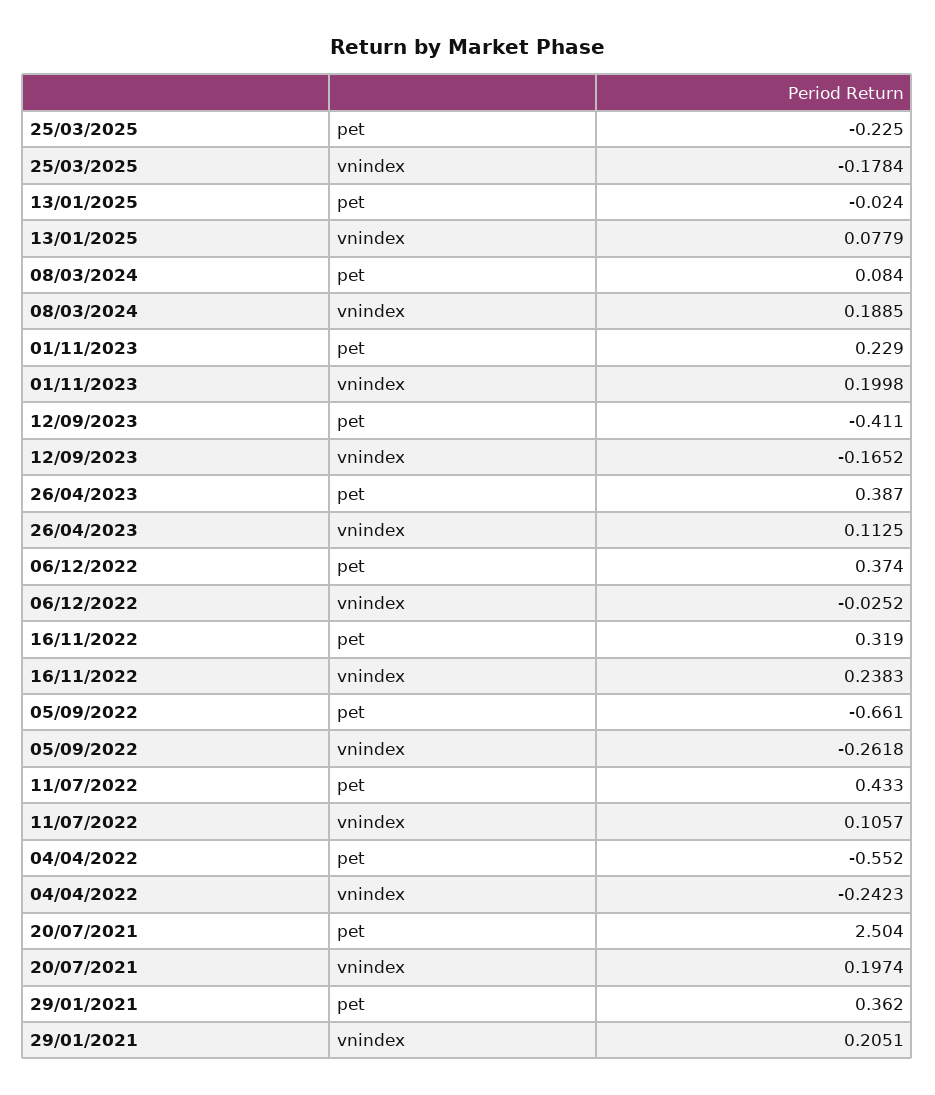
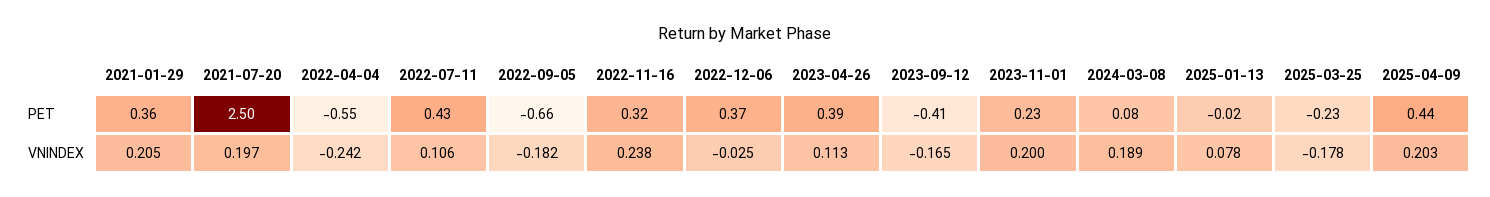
05/09/2022, vnindex: -0.2618 -> -0.182
2025-04-09, pet: none -> 0.44
2025-04-09, vnindex: none -> 0.203

